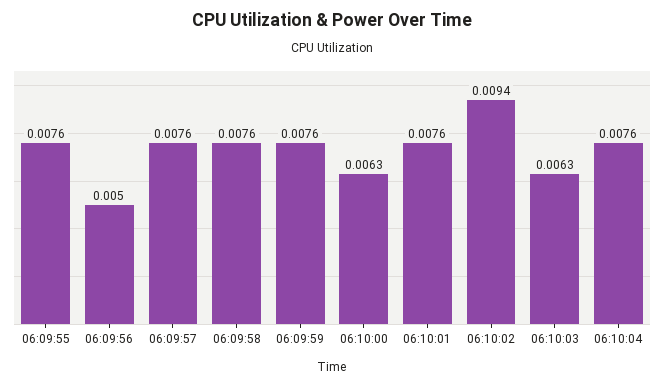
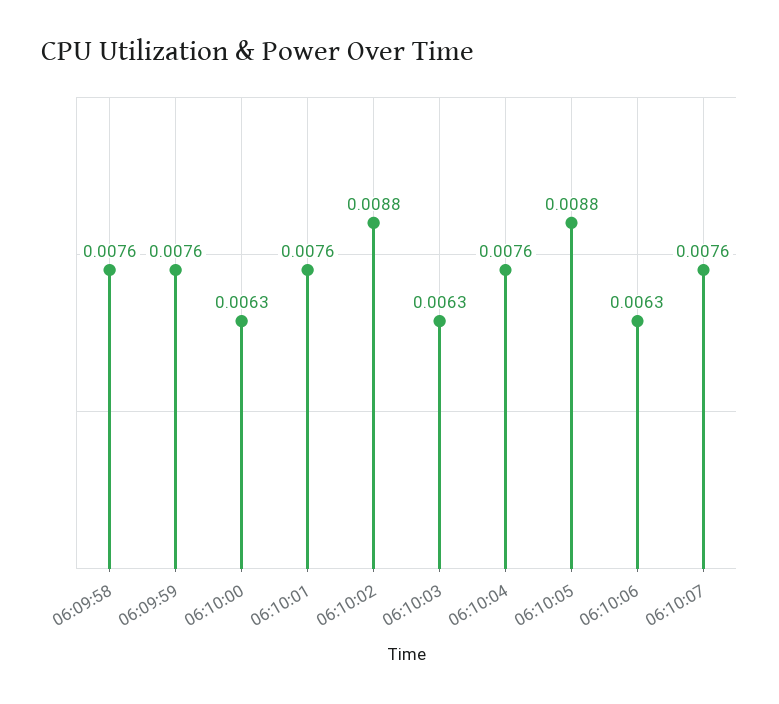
06:09:55: 0.0076 -> none
06:09:56: 0.005 -> none
06:09:57: 0.0076 -> none
06:10:02: 0.0094 -> 0.0088
06:10:05: none -> 0.0088
06:10:06: none -> 0.0063
06:10:07: none -> 0.0076

